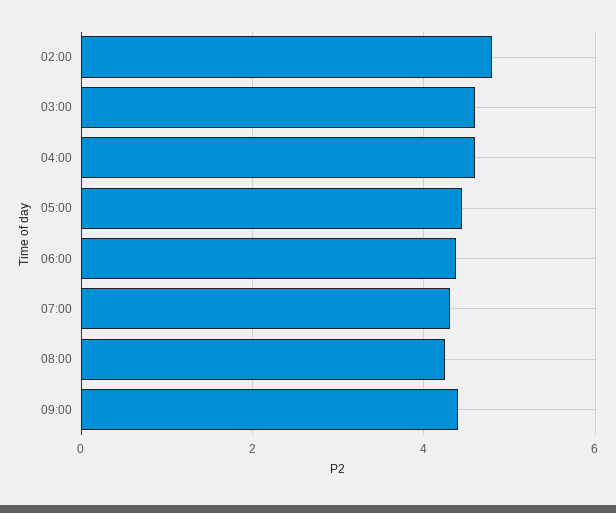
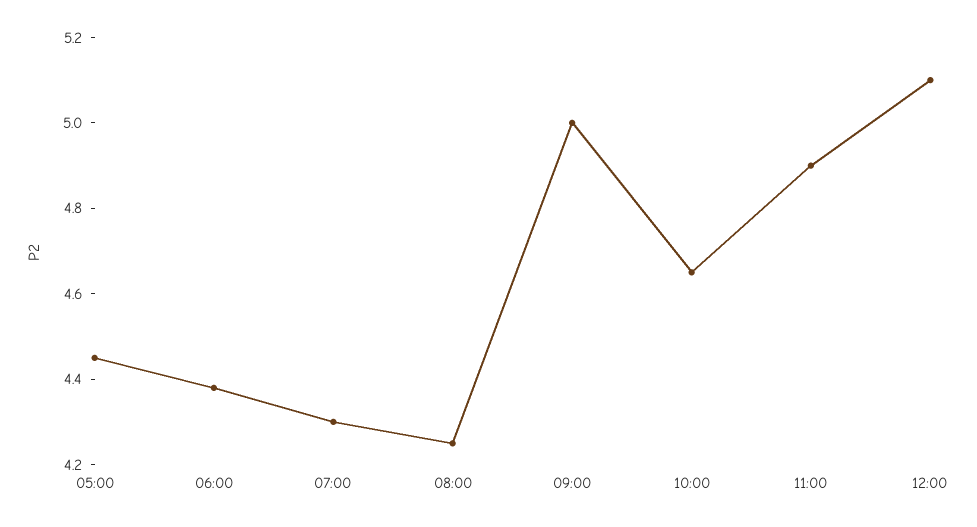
02:00: 4.8 -> none
03:00: 4.6 -> none
04:00: 4.6 -> none
09:00: 4.4 -> 5
10:00: none -> 4.65
11:00: none -> 4.9
12:00: none -> 5.1

